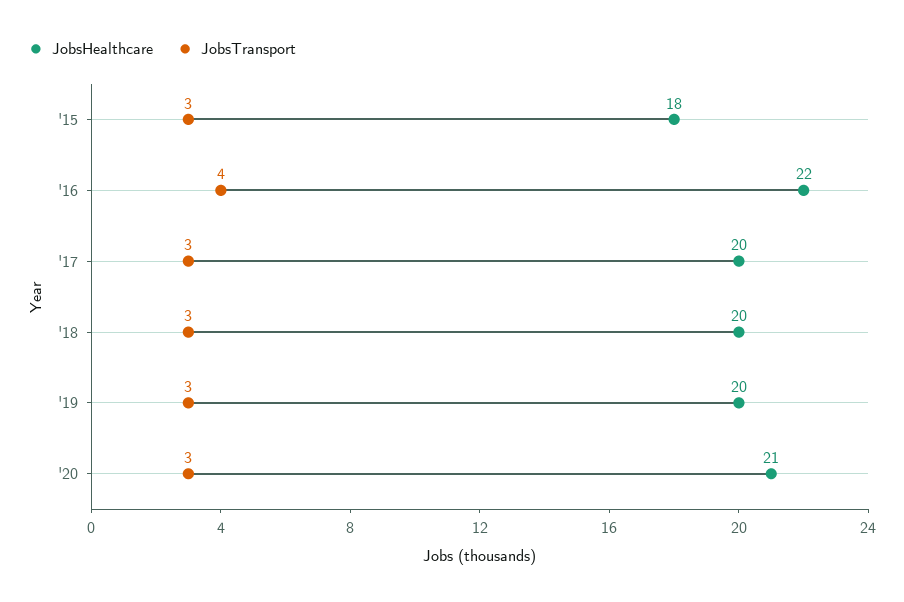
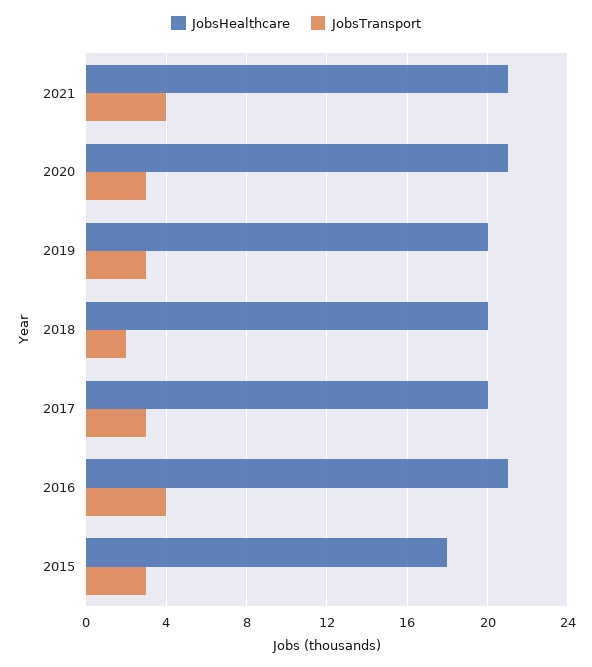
JobsHealthcare, '16: 22 -> 21
JobsTransport, '18: 3 -> 2
JobsHealthcare, 2021: none -> 21
JobsTransport, 2021: none -> 4

